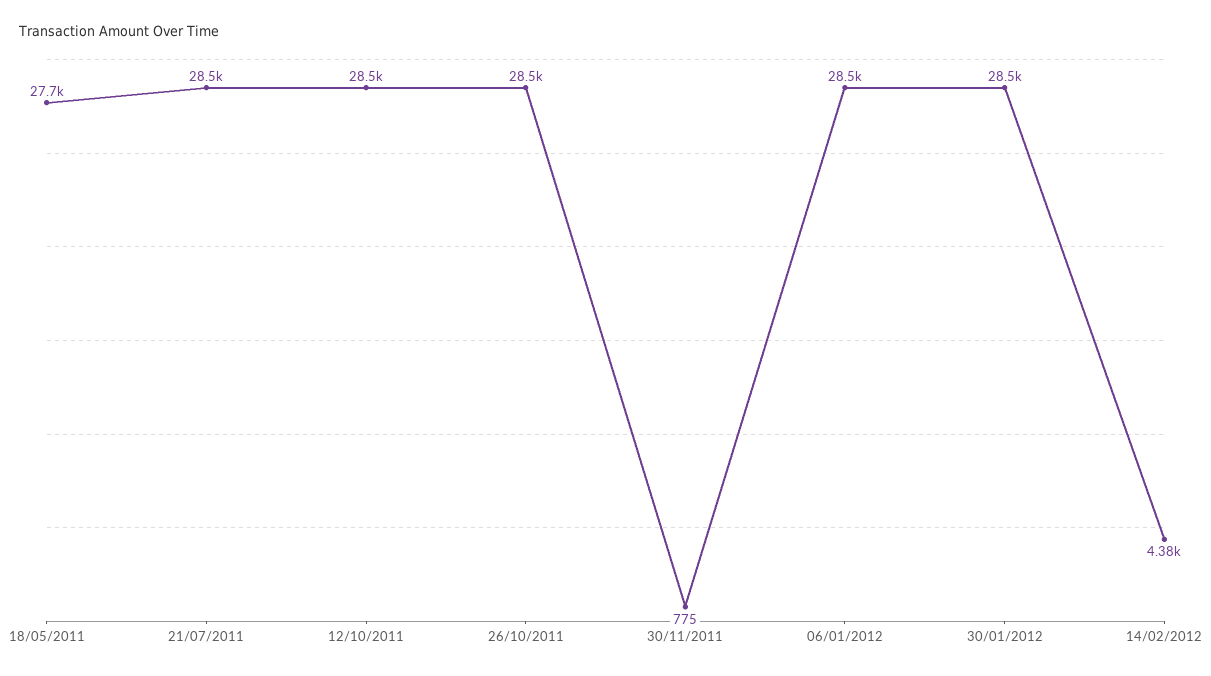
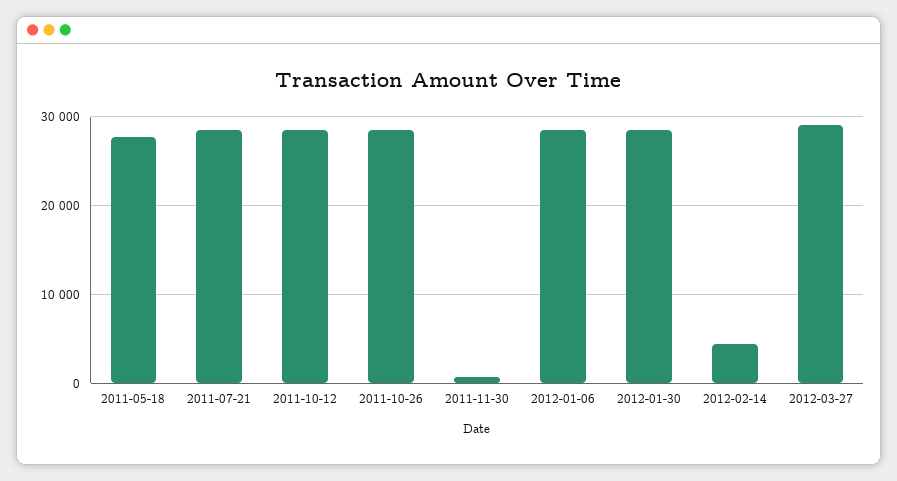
2012-03-27: none -> 29000

